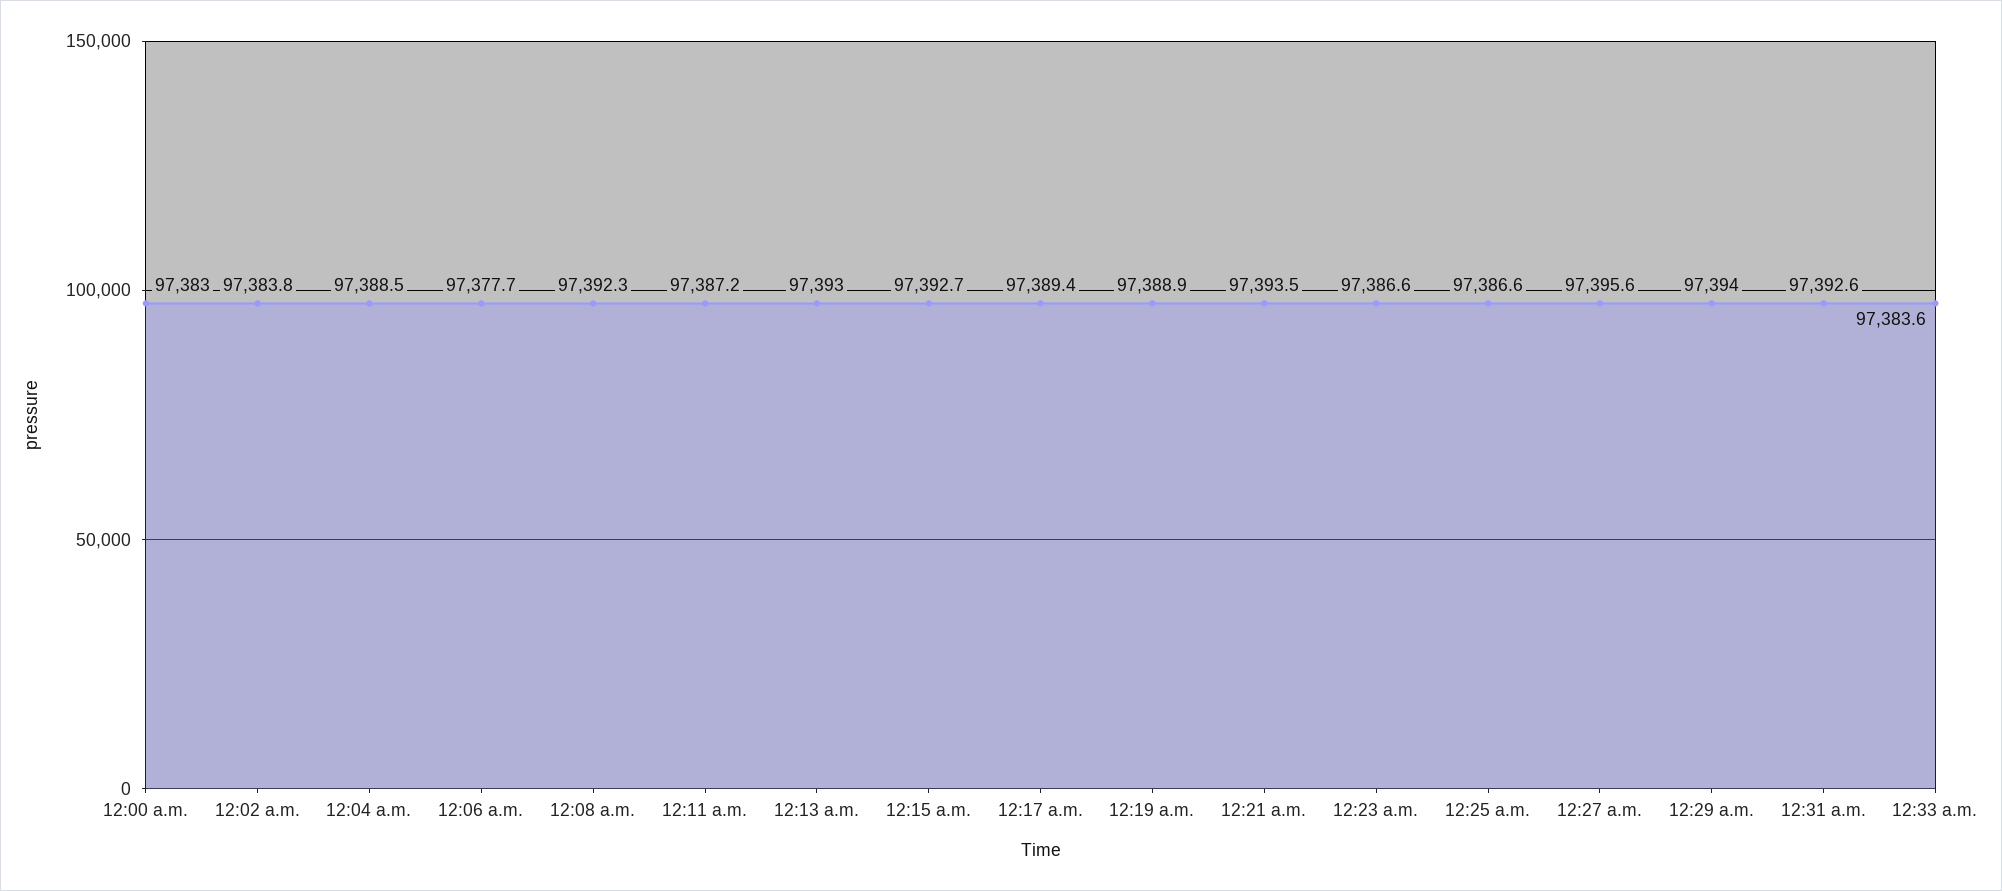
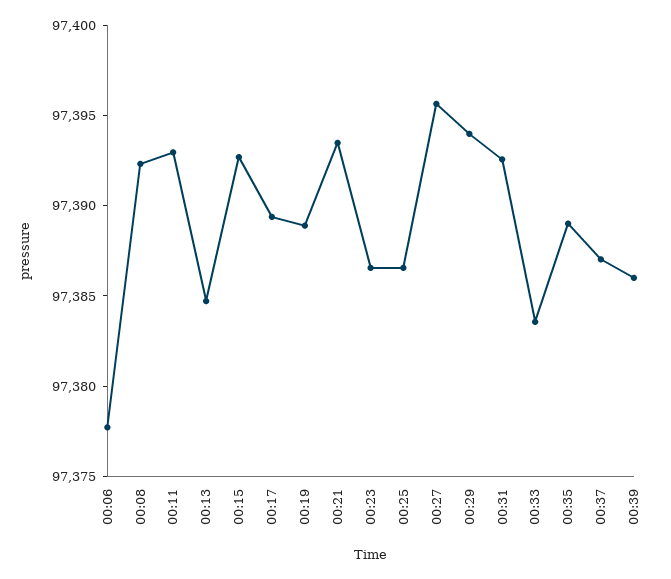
12:00 a.m.: 97383 -> none
12:02 a.m.: 97383.8 -> none
12:04 a.m.: 97388.5 -> none
12:11 a.m.: 97387.2 -> 97393
12:13 a.m.: 97393 -> 97385
00:35: none -> 97389
00:37: none -> 97387
00:39: none -> 97386

